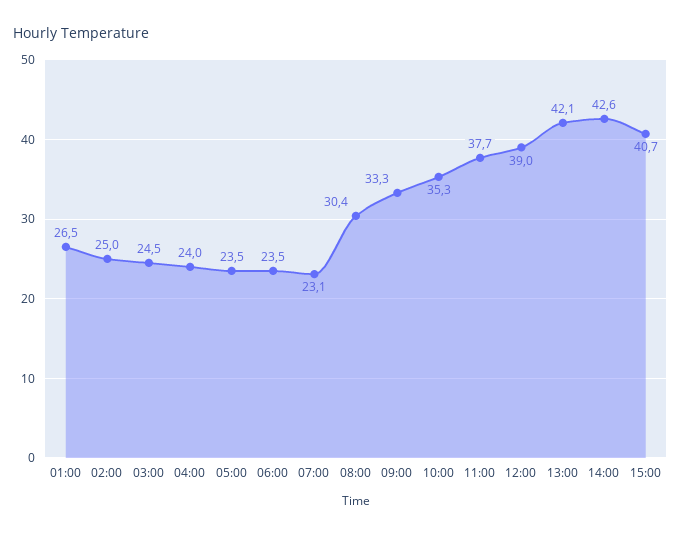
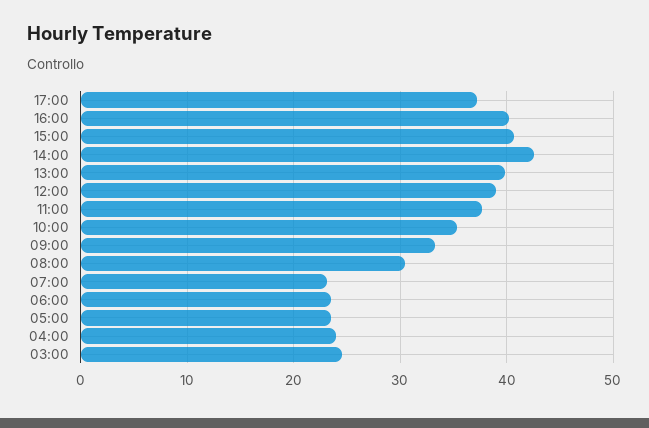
01:00: 26.5 -> none
02:00: 25 -> none
13:00: 42.1 -> 40
17:00: none -> 37
16:00: none -> 40

